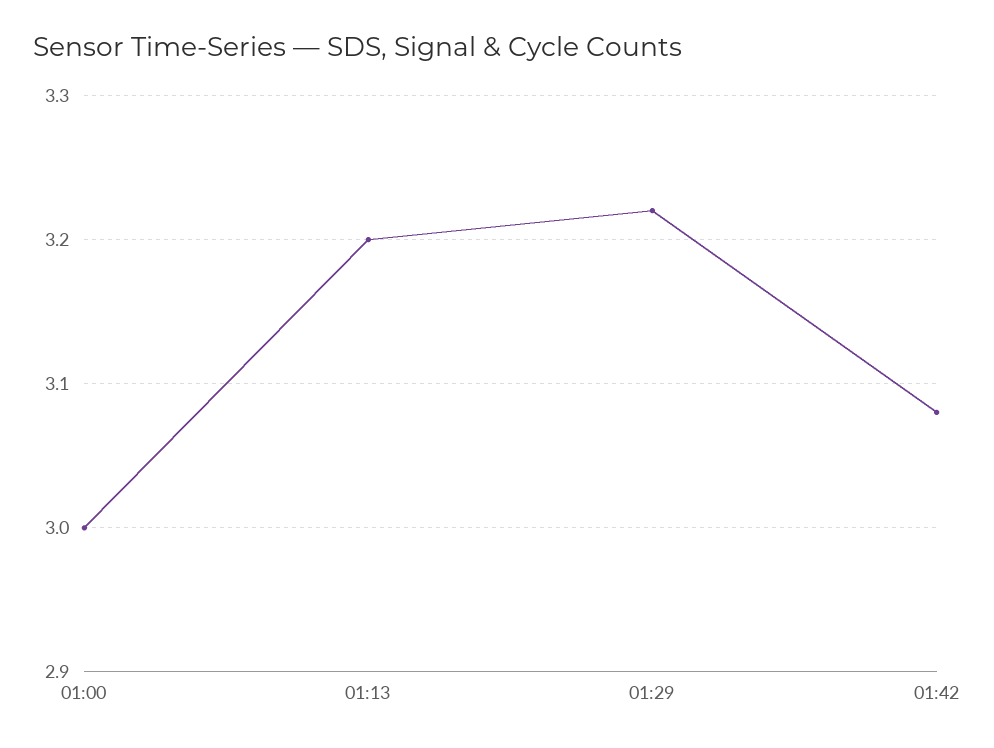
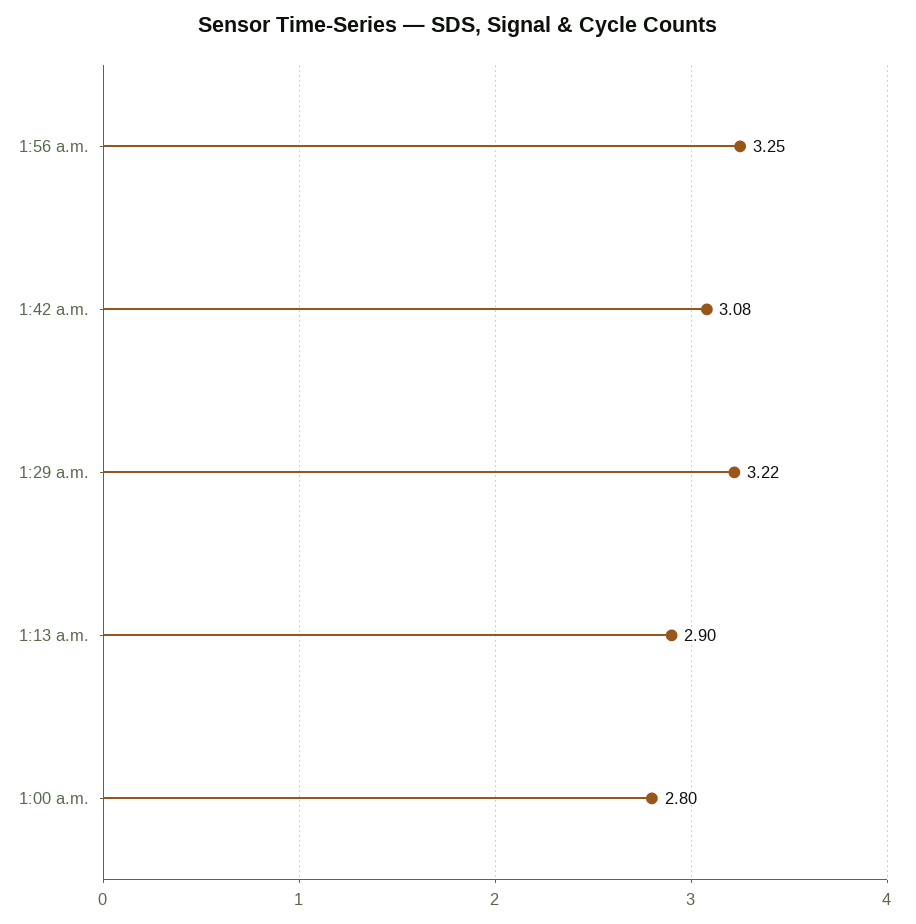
01:00: 3 -> 2.8
01:13: 3.2 -> 2.9
1:56 a.m.: none -> 3.25

